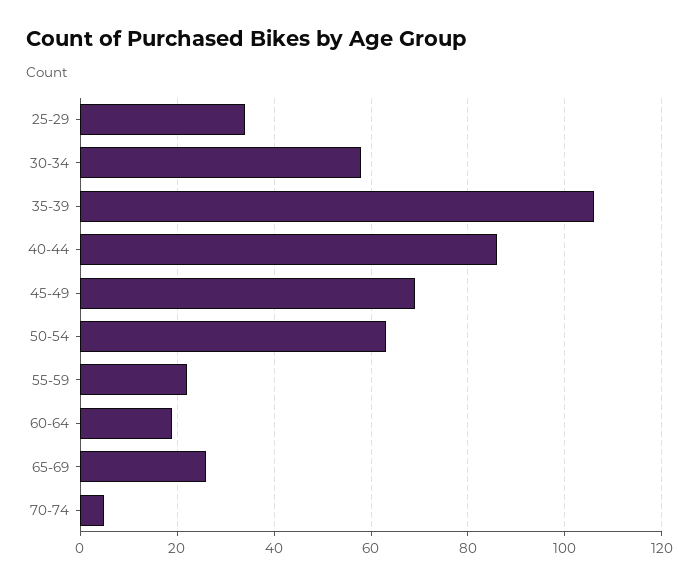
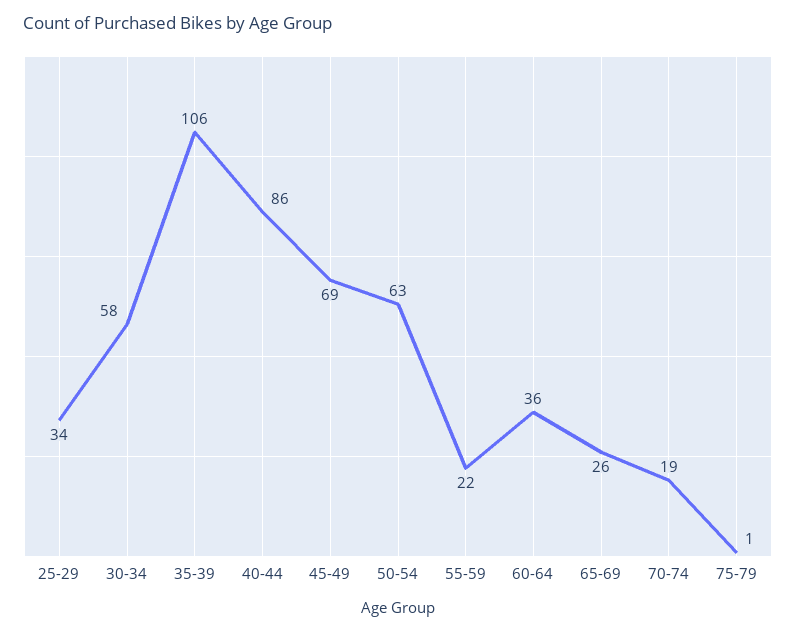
60-64: 20 -> 36
70-74: 5 -> 19
75-79: none -> 1

